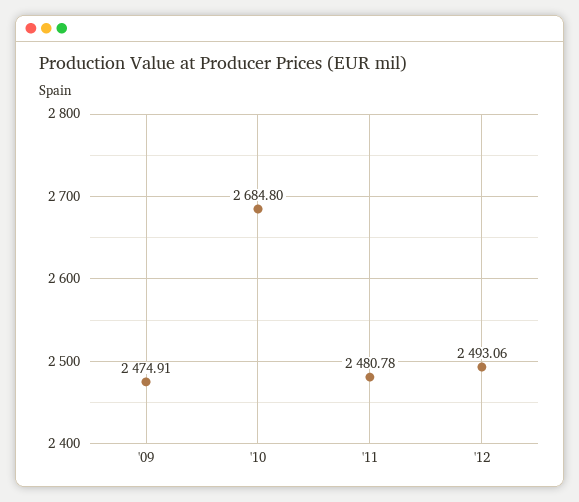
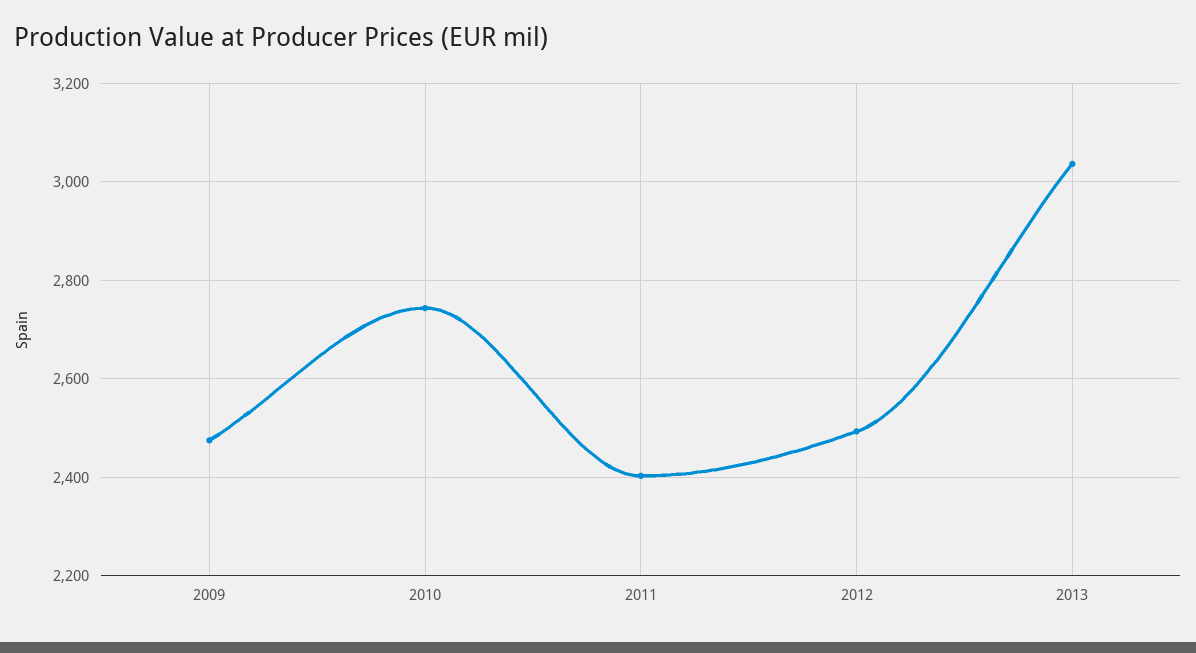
'10: 2684.8 -> 2740
'11: 2480.78 -> 2400
2013: none -> 3040

